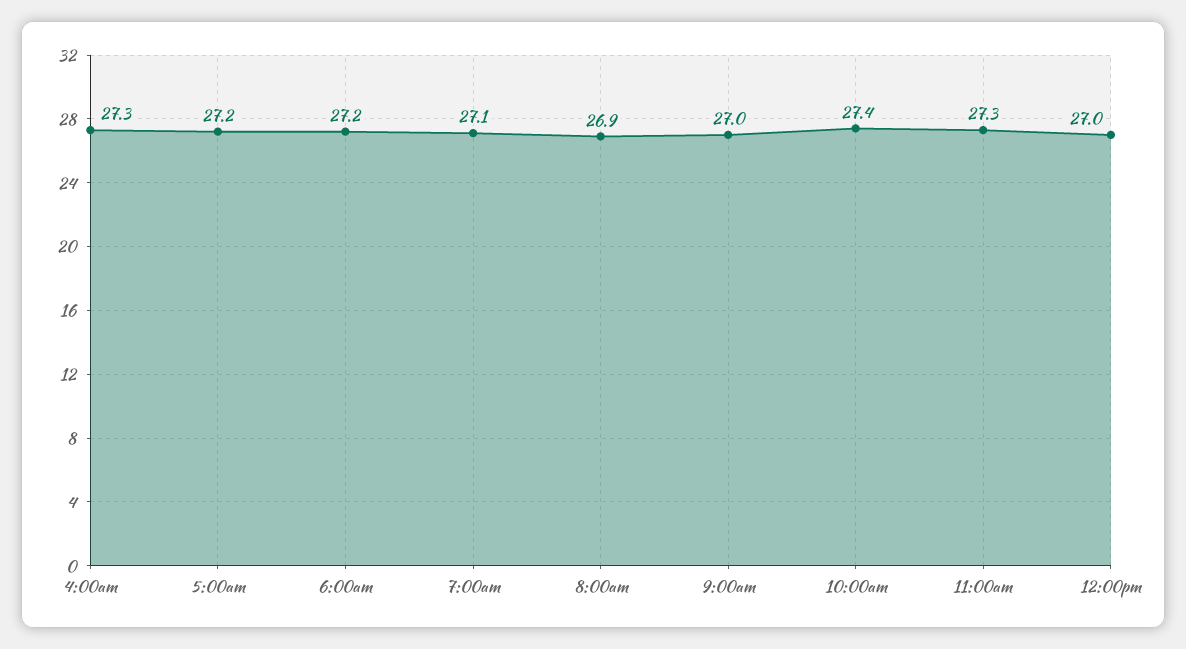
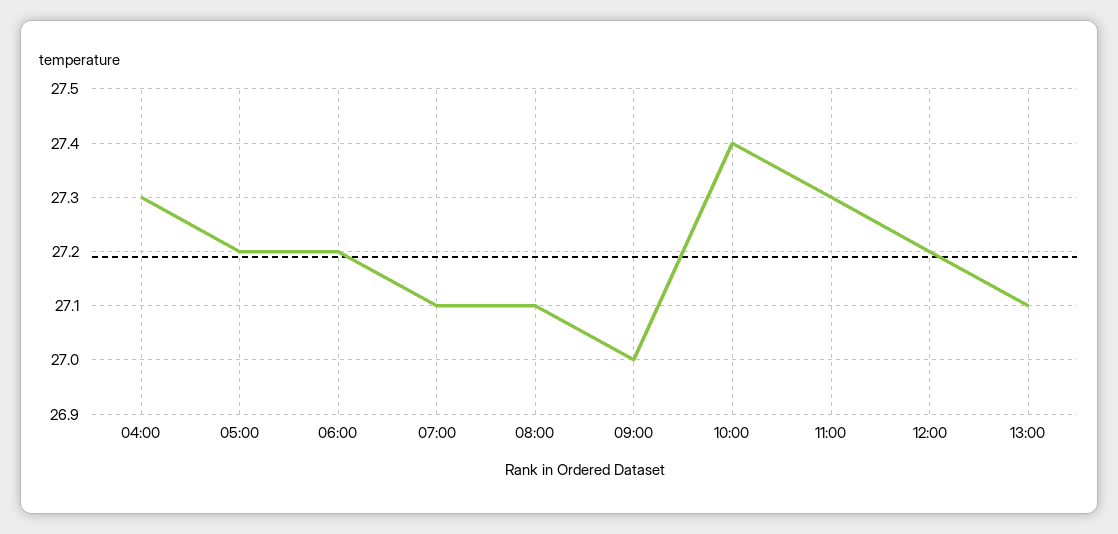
8:00am: 26.9 -> 27.1
12:00pm: 27 -> 27.2
13:00: none -> 27.1

